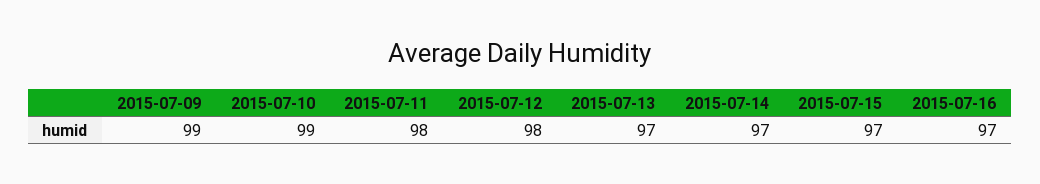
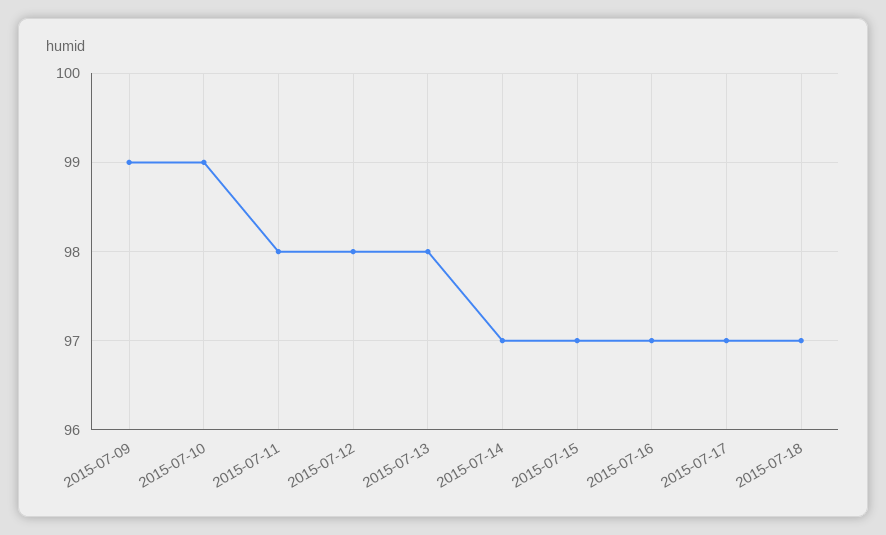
2015-07-13: 97 -> 98
2015-07-17: none -> 97
2015-07-18: none -> 97

